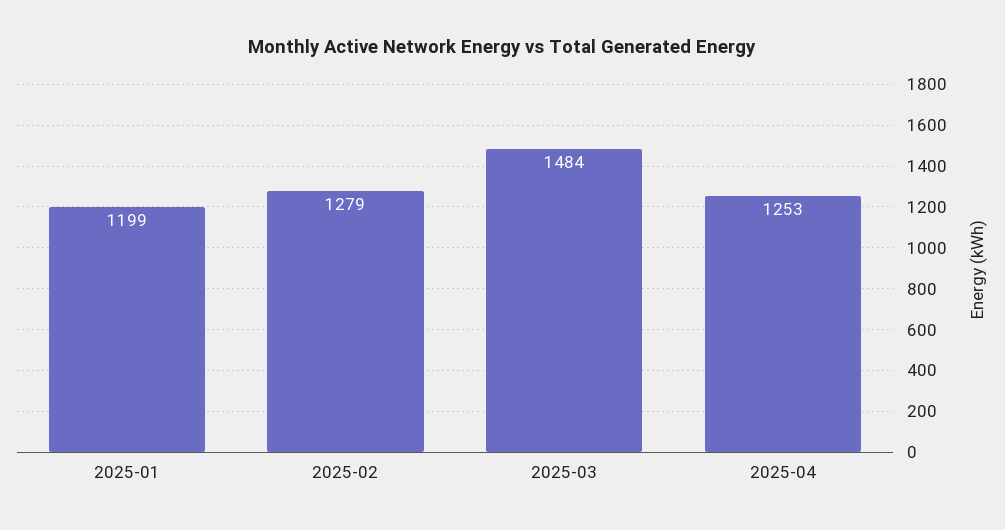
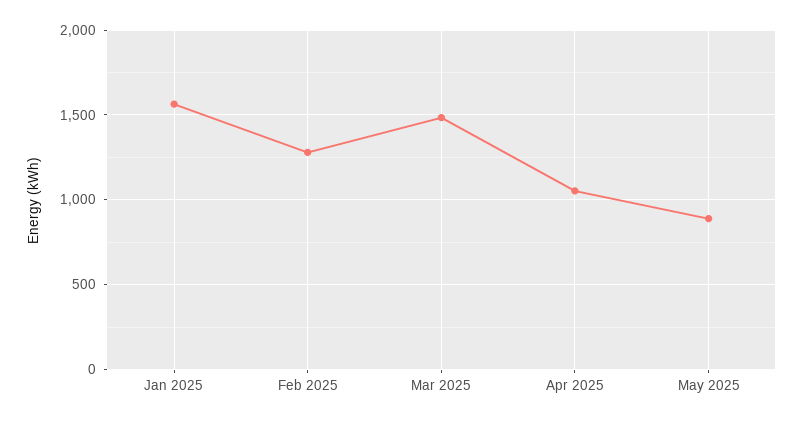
2025-01: 1199 -> 1550
2025-04: 1253 -> 1050
May 2025: none -> 900

